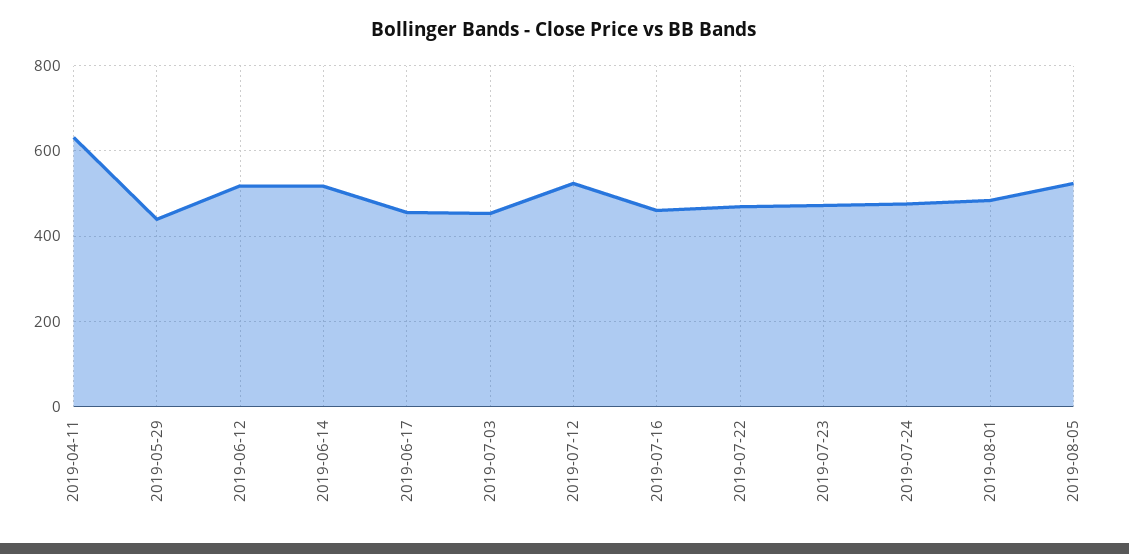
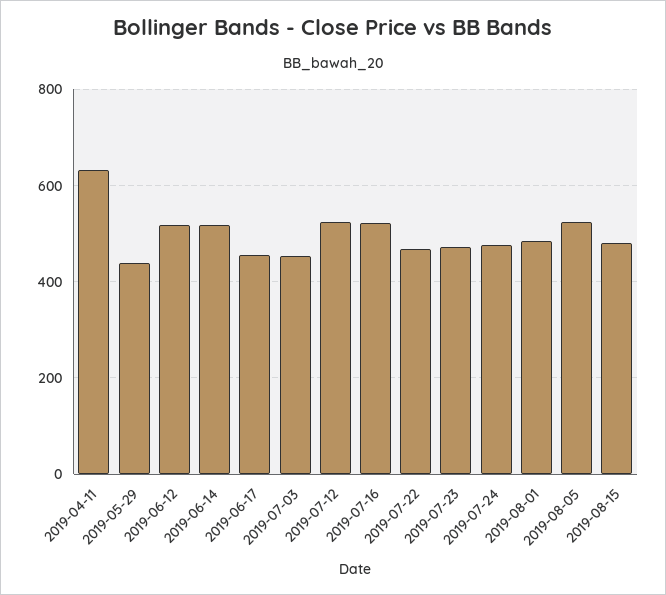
2019-07-16: 460 -> 520
2019-08-15: none -> 480

